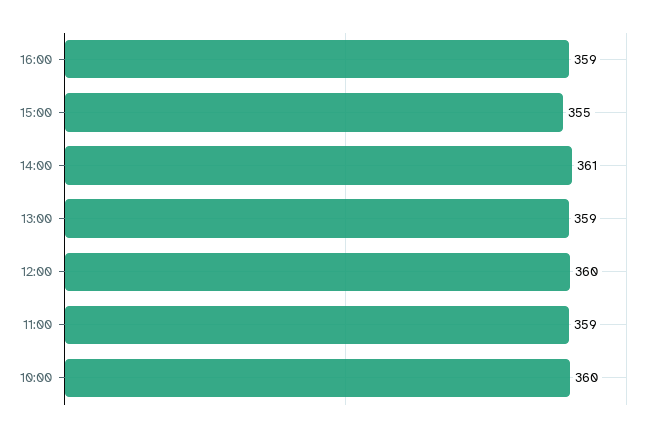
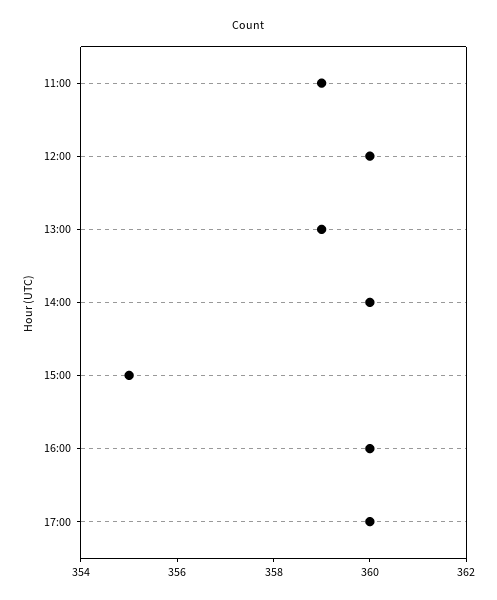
16:00: 359 -> 360
14:00: 361 -> 360
10:00: 360 -> none
17:00: none -> 360

